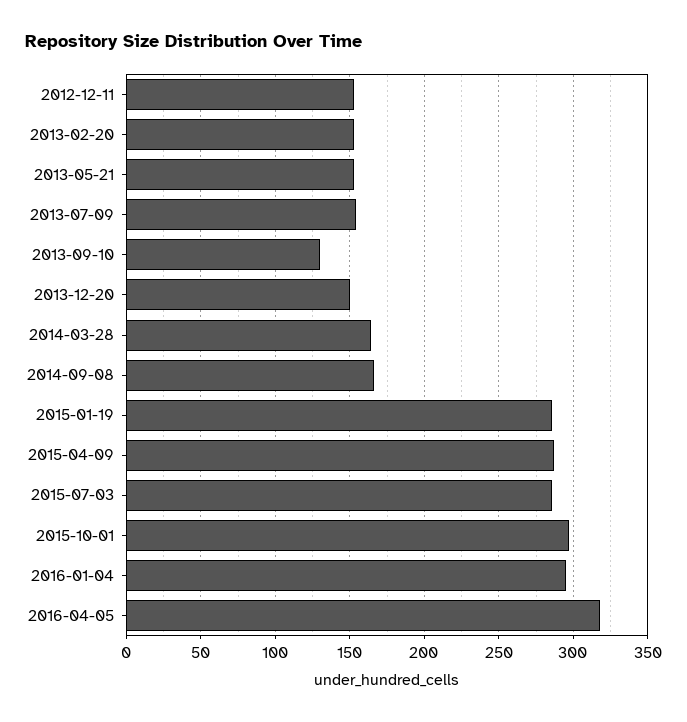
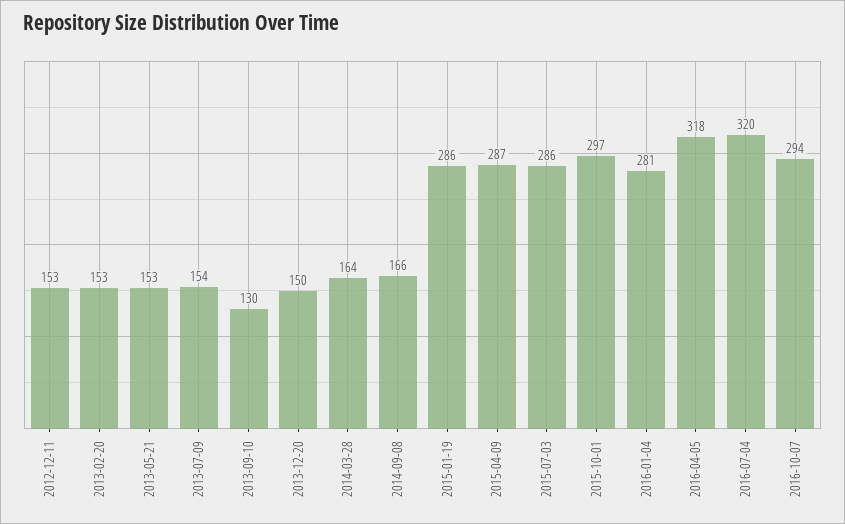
2016-01-04: 295 -> 281
2016-07-04: none -> 320
2016-10-07: none -> 294

